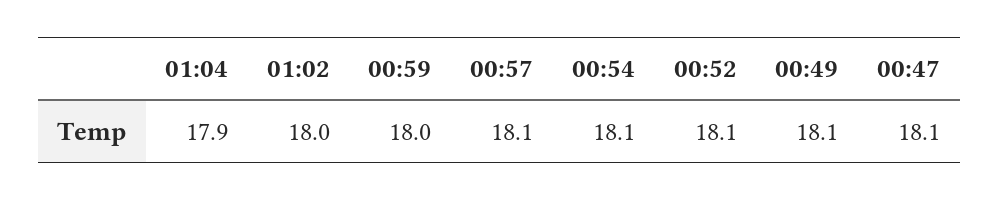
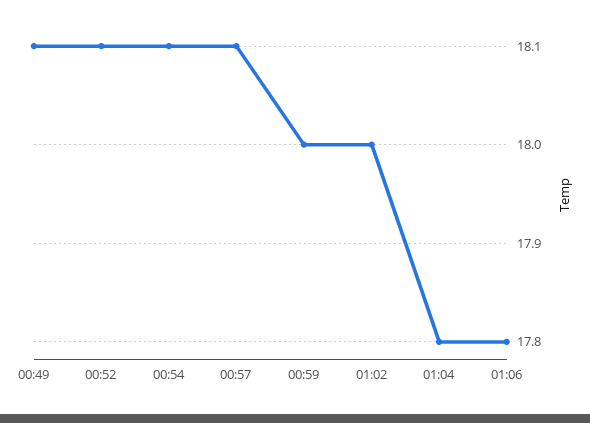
01:04: 17.9 -> 17.8
00:47: 18.1 -> none
01:06: none -> 17.8

